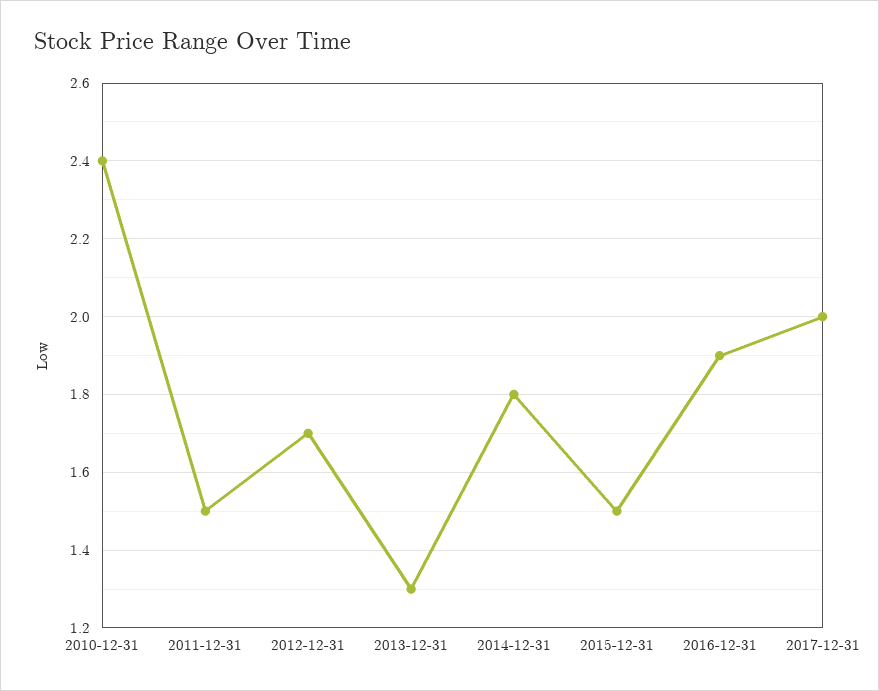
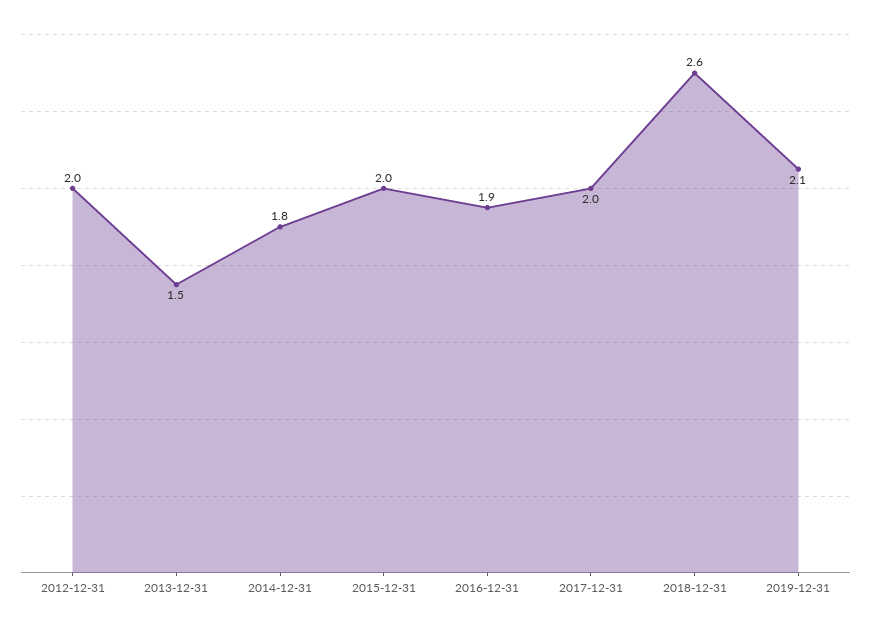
2010-12-31: 2.4 -> none
2011-12-31: 1.5 -> none
2012-12-31: 1.7 -> 2
2013-12-31: 1.3 -> 1.5
2015-12-31: 1.5 -> 2
2018-12-31: none -> 2.6
2019-12-31: none -> 2.1

